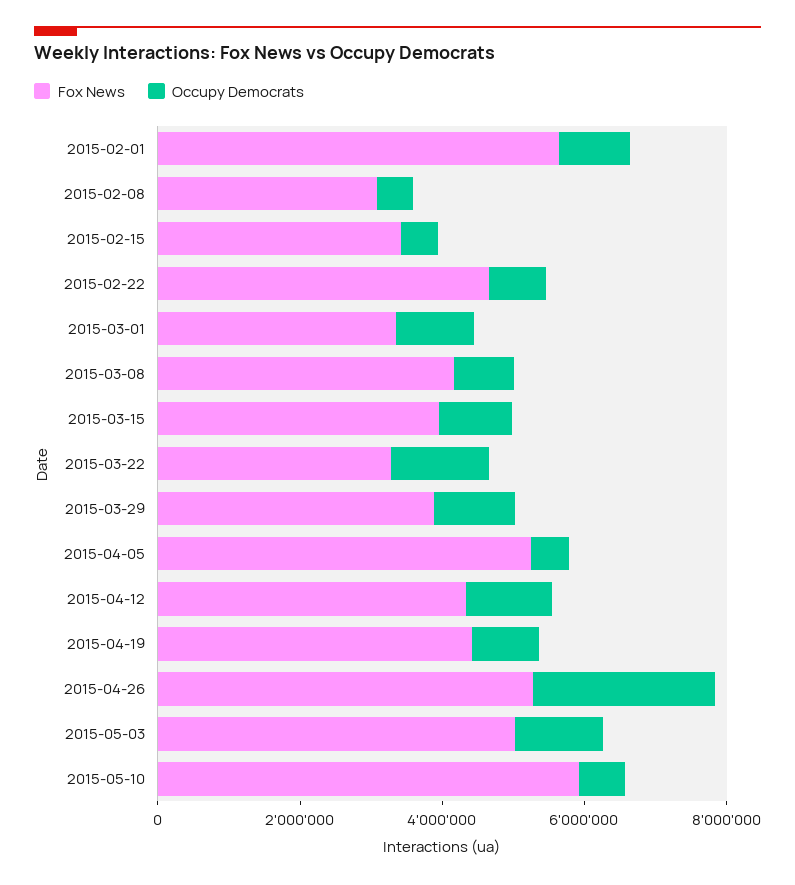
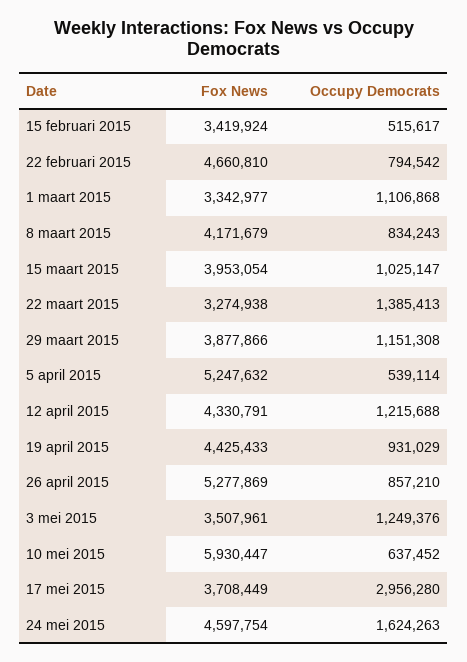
Fox News, 2015-02-01: 5500000 -> none
Occupy Democrats, 2015-02-01: 1000000 -> none
Fox News, 2015-02-08: 3000000 -> none
Occupy Democrats, 2015-02-08: 500000 -> none
Occupy Democrats, 2015-04-26: 2500000 -> 857210
Fox News, 2015-05-03: 5000000 -> 3507961
Fox News, 17 mei 2015: none -> 3708449
Occupy Democrats, 17 mei 2015: none -> 2956280
Fox News, 24 mei 2015: none -> 4597754
Occupy Democrats, 24 mei 2015: none -> 1624263

